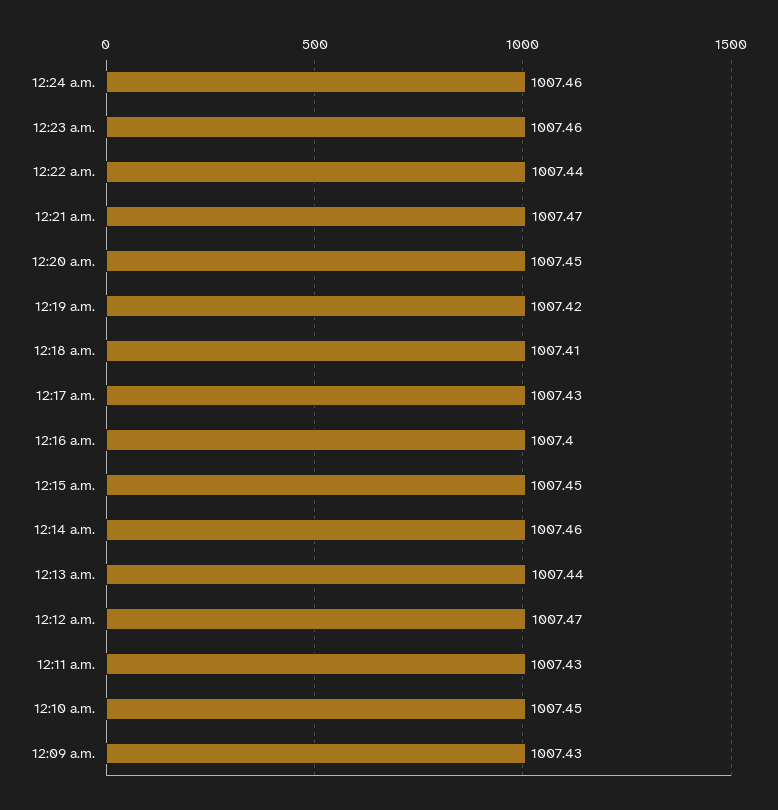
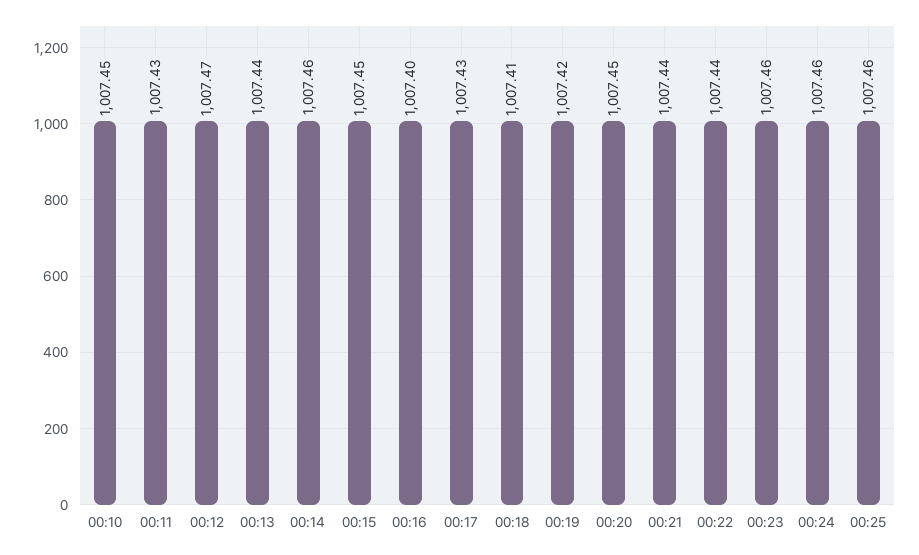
12:21 a.m.: 1007.47 -> 1007.44
12:09 a.m.: 1007.43 -> none
00:25: none -> 1007.46

